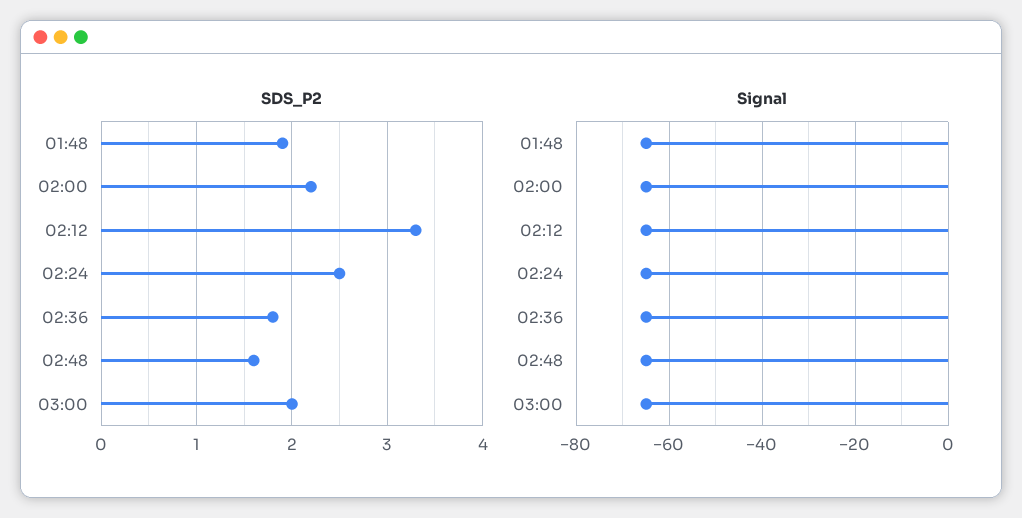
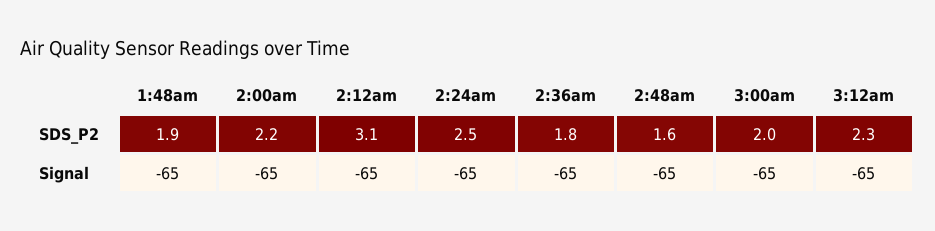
SDS_P2, 02:12: 3.3 -> 3.1
SDS_P2, 3:12am: none -> 2.3
Signal, 3:12am: none -> -65

